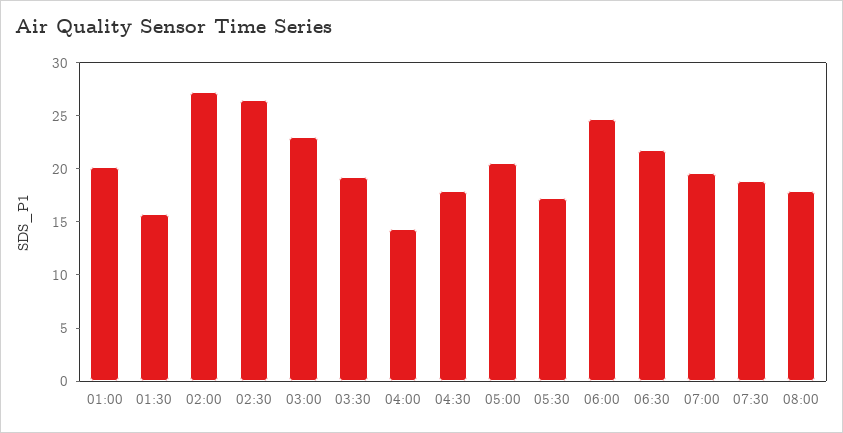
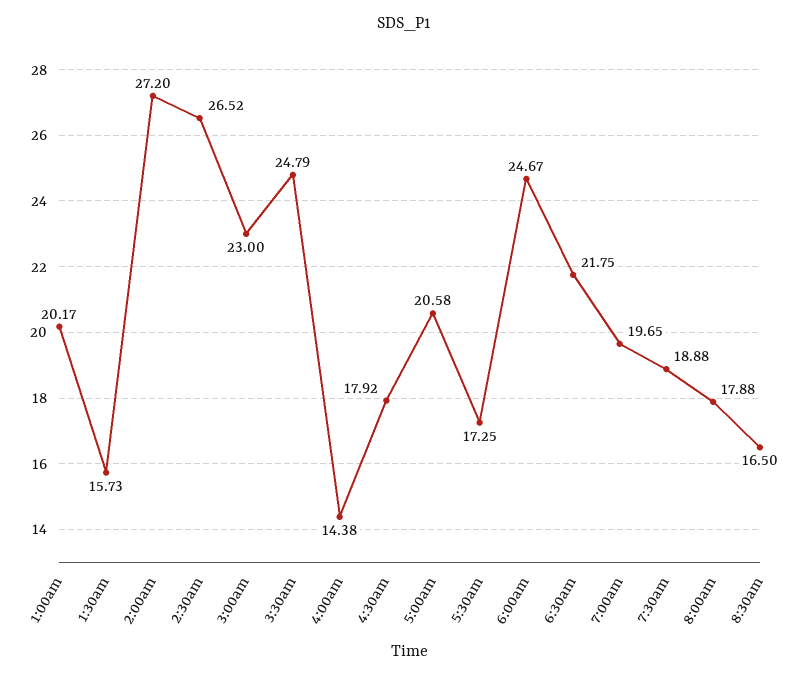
03:30: 19 -> 24.79
8:30am: none -> 16.5

